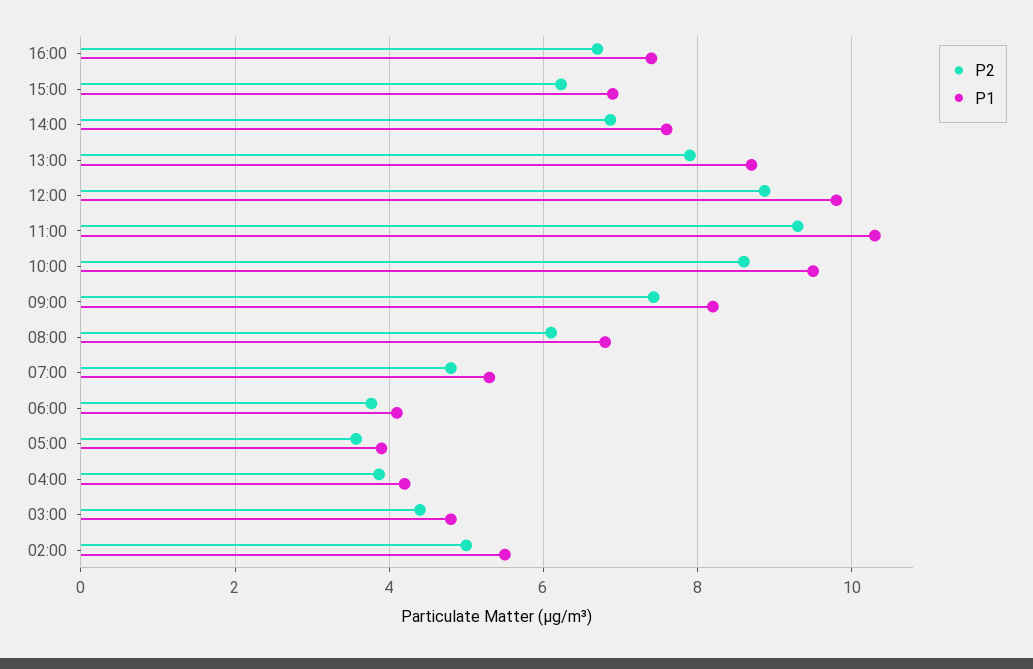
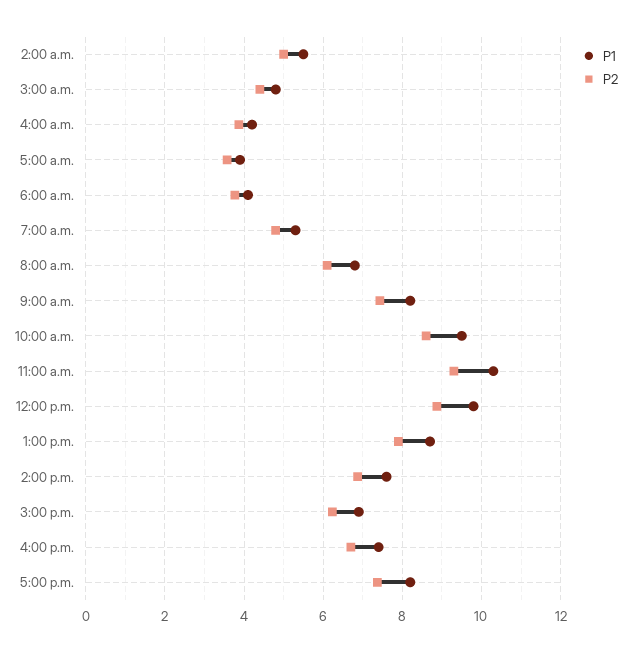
P1, 5:00 p.m.: none -> 8.2
P2, 5:00 p.m.: none -> 7.4

